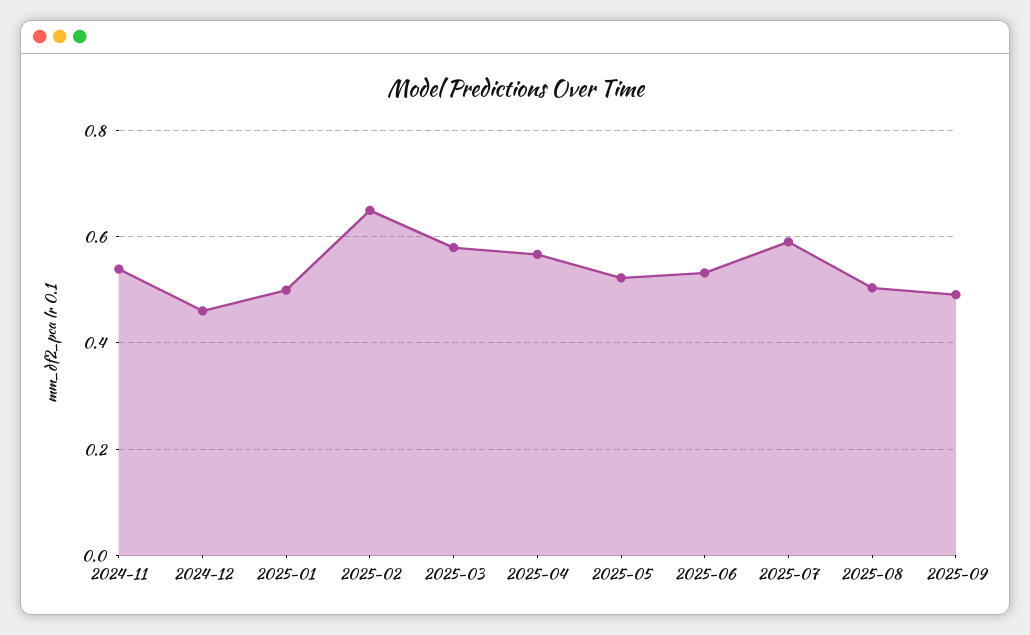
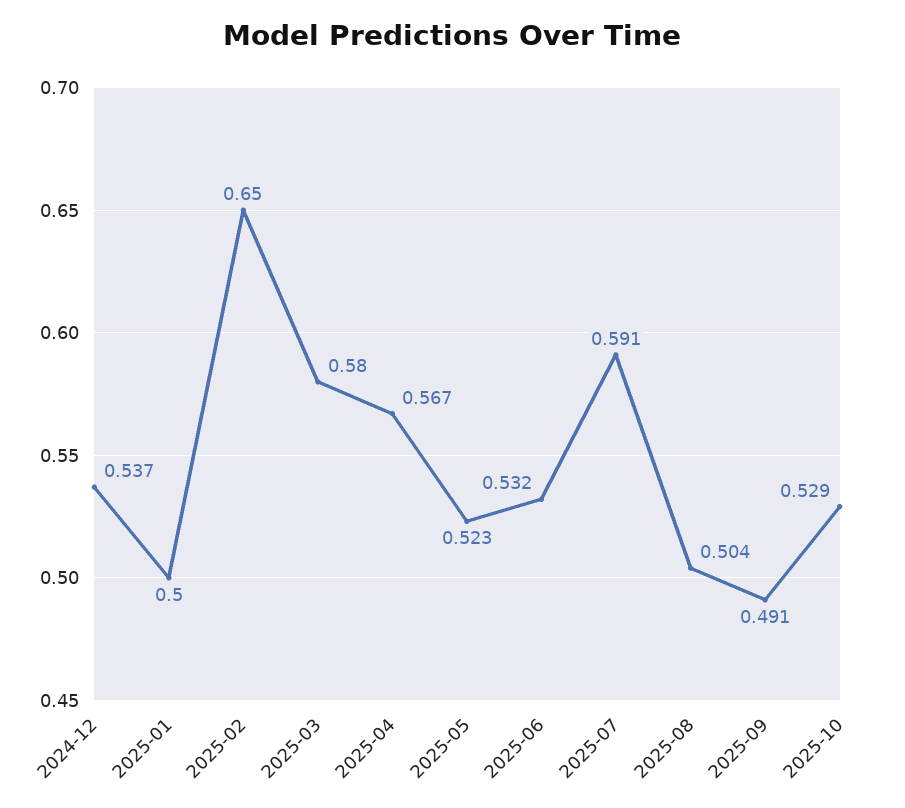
2024-11: 0.54 -> none
2024-12: 0.46 -> 0.537
2025-10: none -> 0.529

